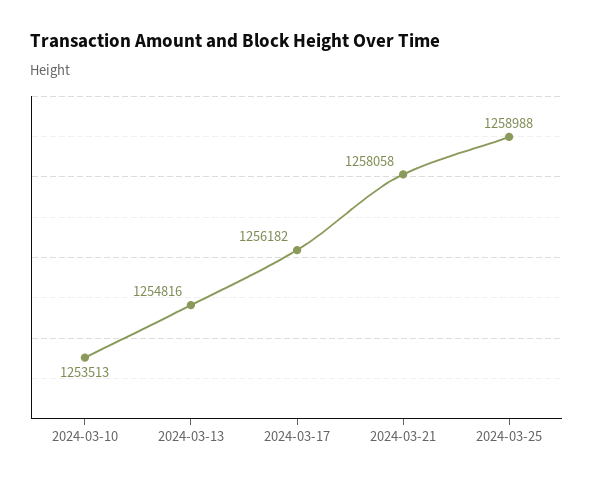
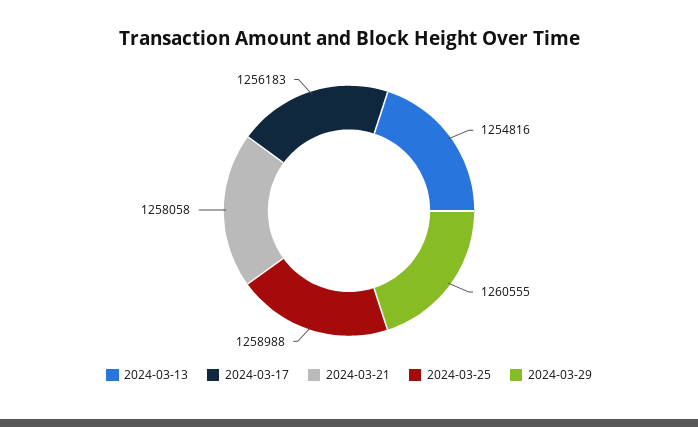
2024-03-10: 1253513 -> none
2024-03-17: 1256182 -> 1256183
2024-03-29: none -> 1260555

